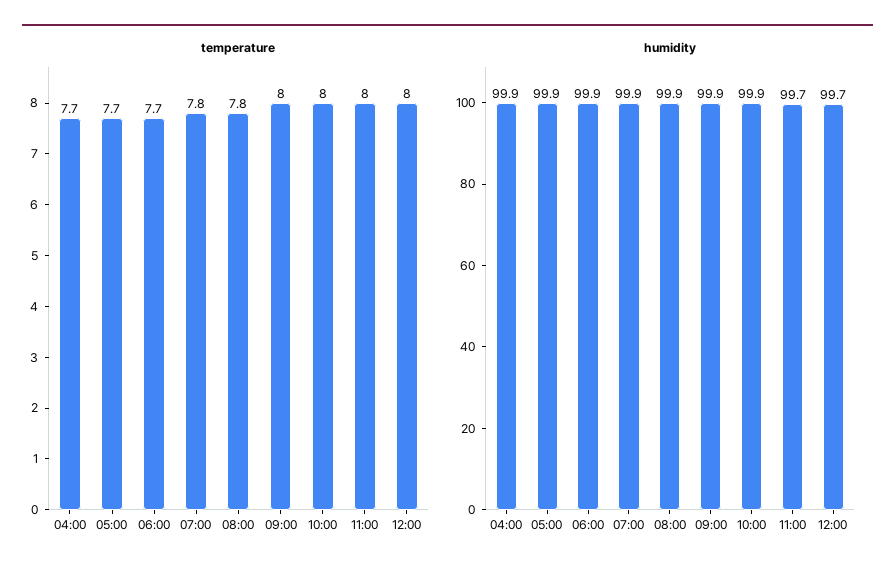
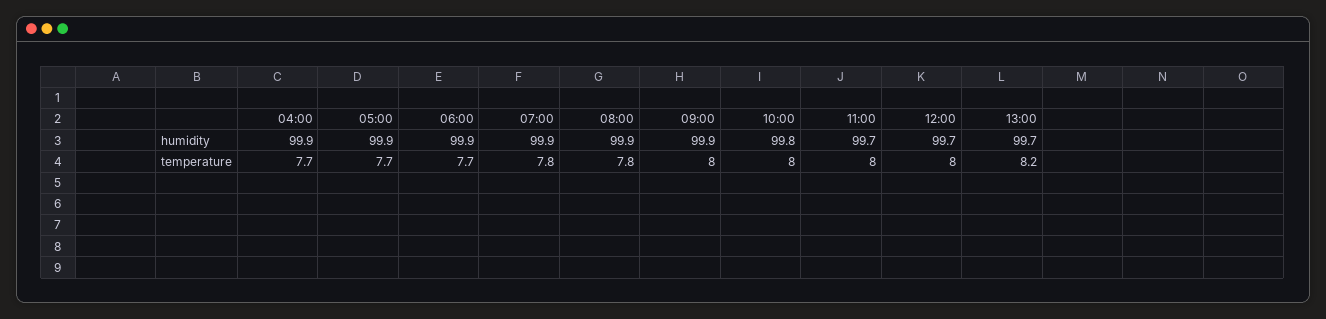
humidity, 10:00: 99.9 -> 99.8
humidity, 13:00: none -> 99.7
temperature, 13:00: none -> 8.2

